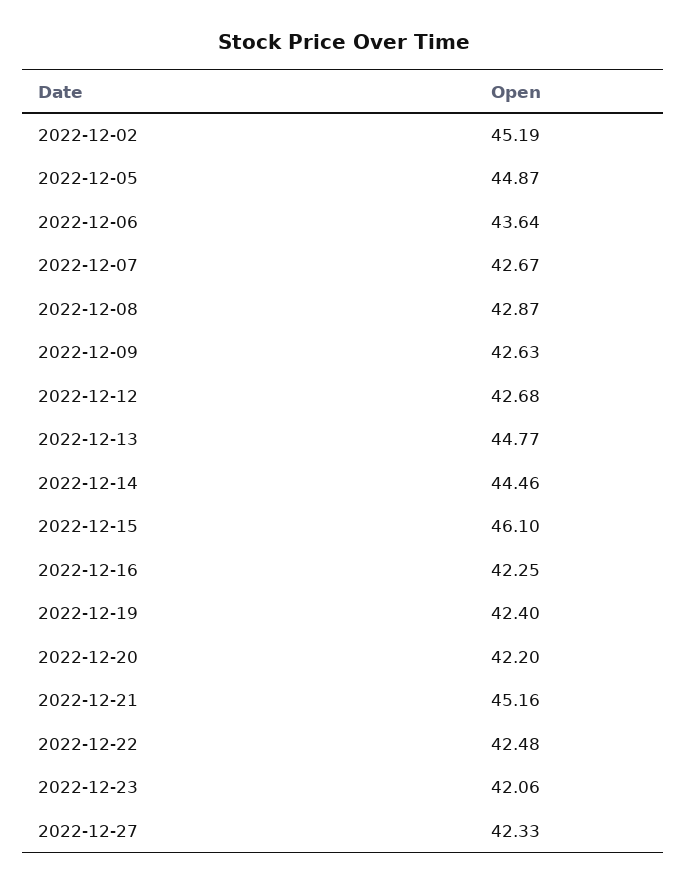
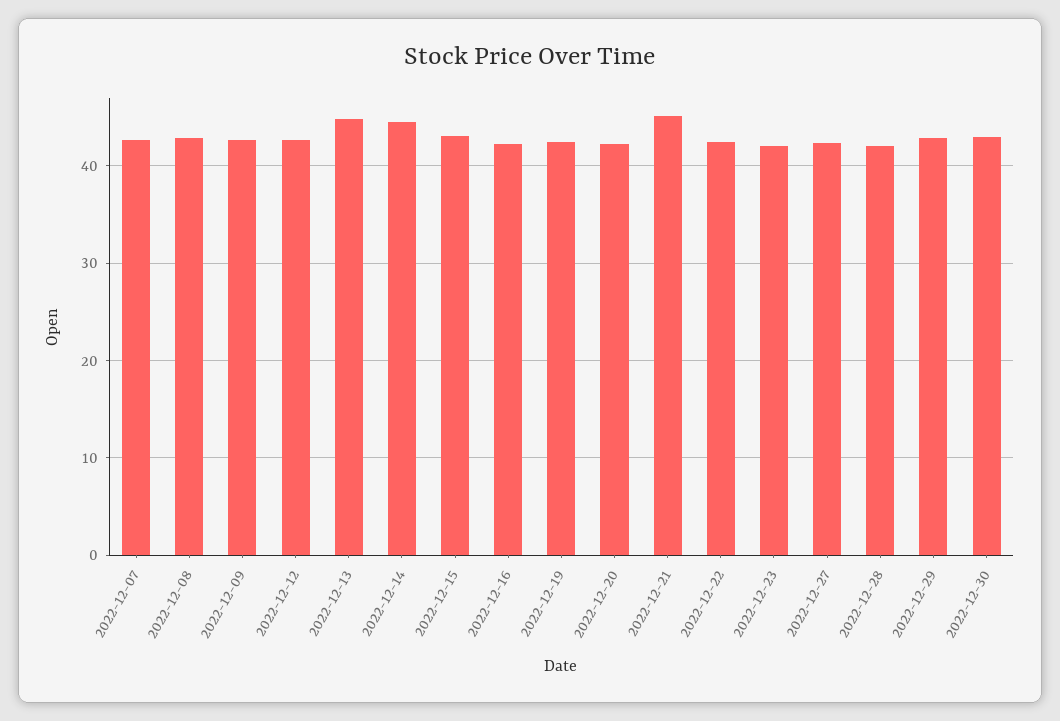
2022-12-02: 45.19 -> none
2022-12-05: 44.87 -> none
2022-12-06: 43.64 -> none
2022-12-15: 46.1 -> 43
2022-12-28: none -> 42
2022-12-29: none -> 43
2022-12-30: none -> 43

